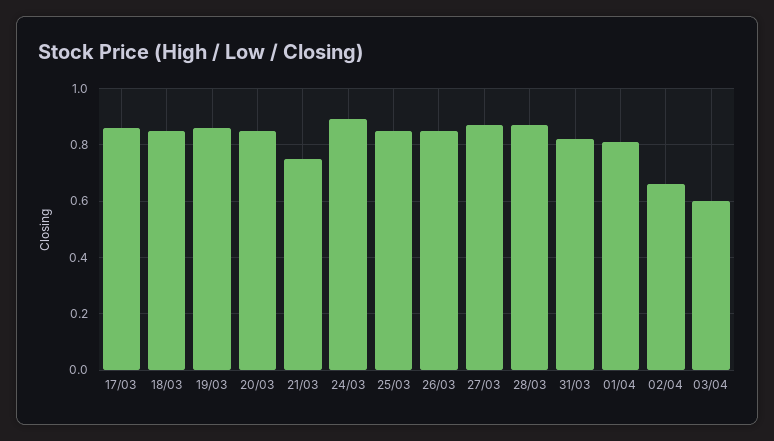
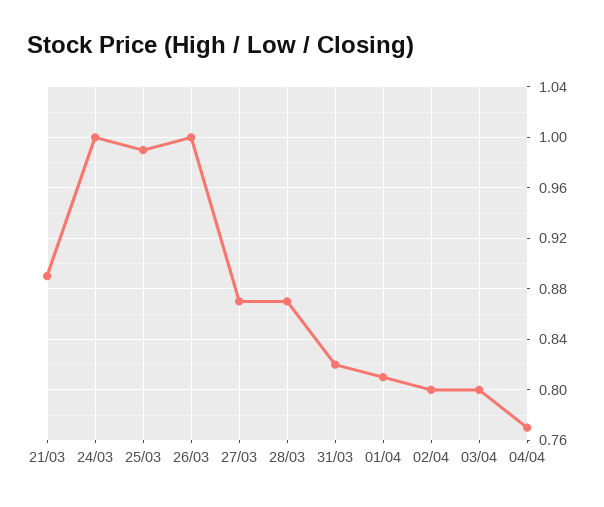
17/03: 0.85 -> none
18/03: 0.85 -> none
19/03: 0.85 -> none
20/03: 0.85 -> none
21/03: 0.75 -> 0.89
24/03: 0.9 -> 1
25/03: 0.85 -> 0.99
26/03: 0.85 -> 1
02/04: 0.65 -> 0.8
03/04: 0.6 -> 0.8
04/04: none -> 0.77

